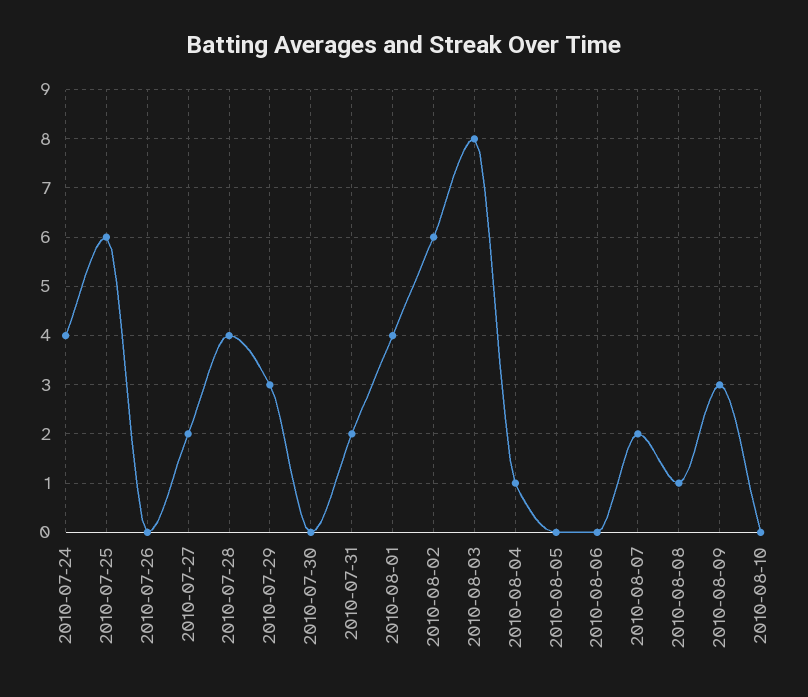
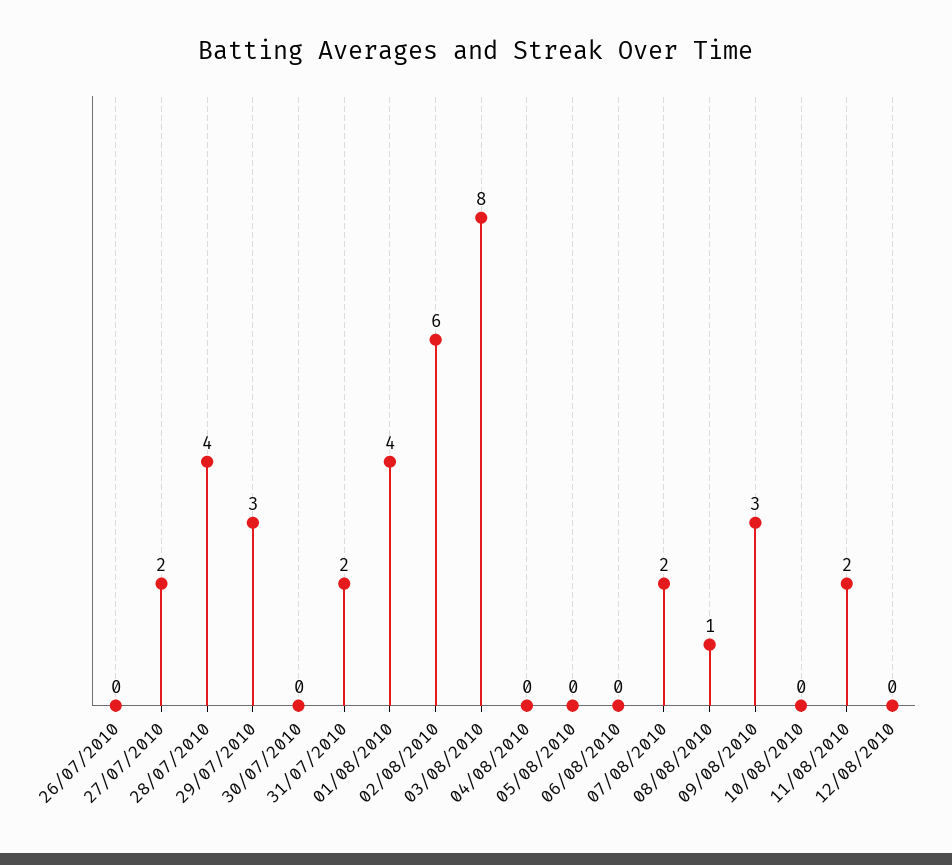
2010-07-24: 4 -> none
2010-07-25: 6 -> none
2010-08-04: 1 -> 0
11/08/2010: none -> 2
12/08/2010: none -> 0

